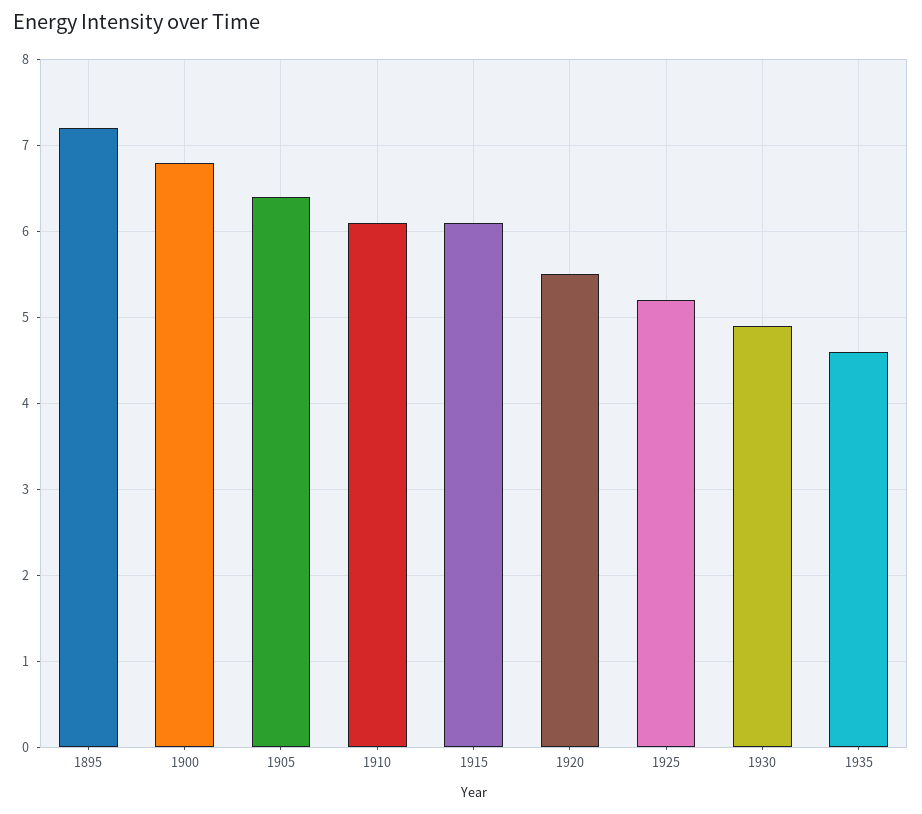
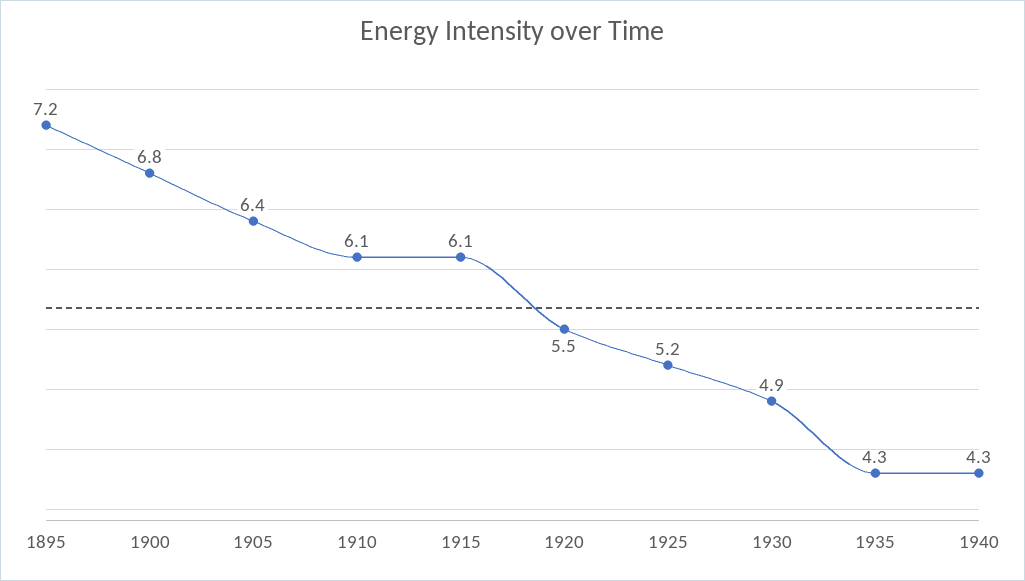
1935: 4.6 -> 4.3
1940: none -> 4.3

